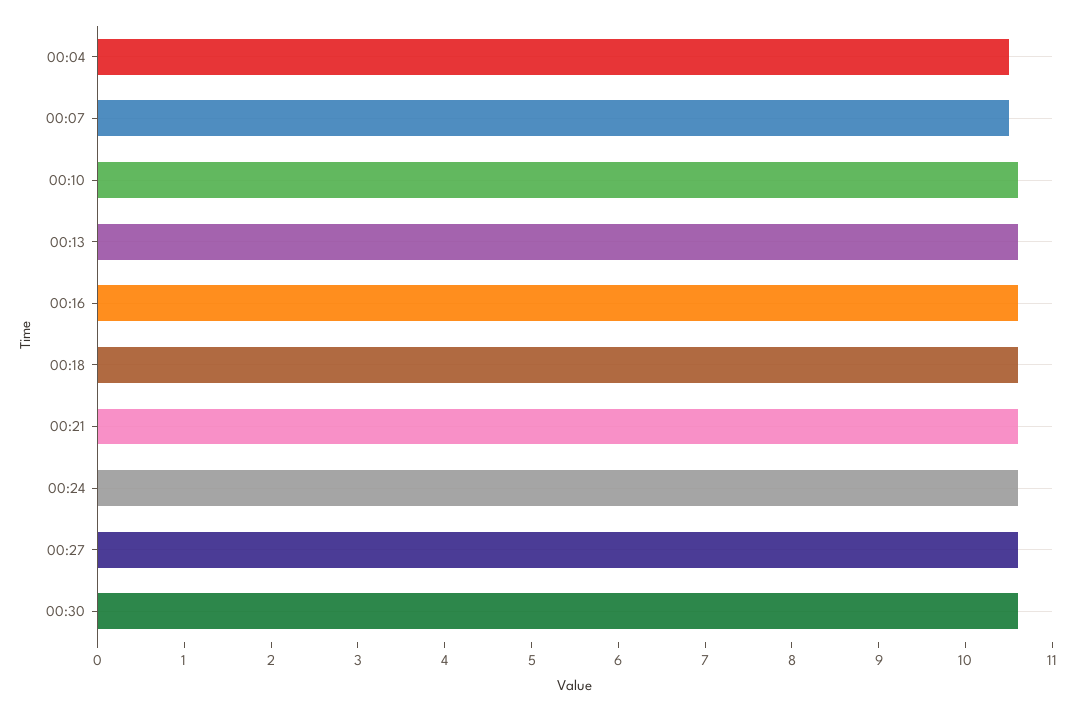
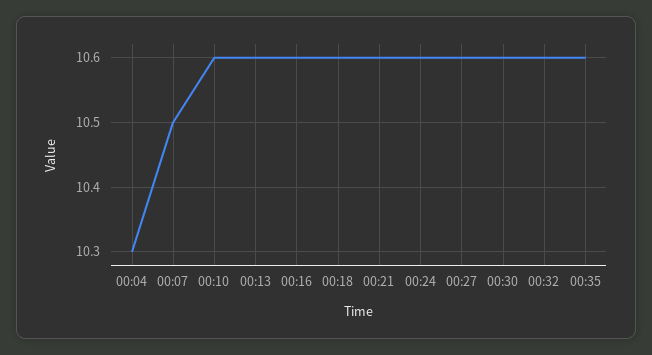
00:04: 10.5 -> 10.3
00:32: none -> 10.6
00:35: none -> 10.6

